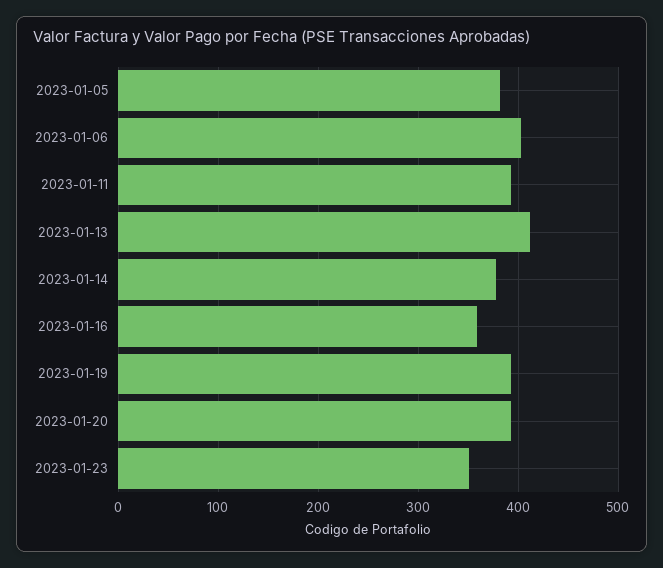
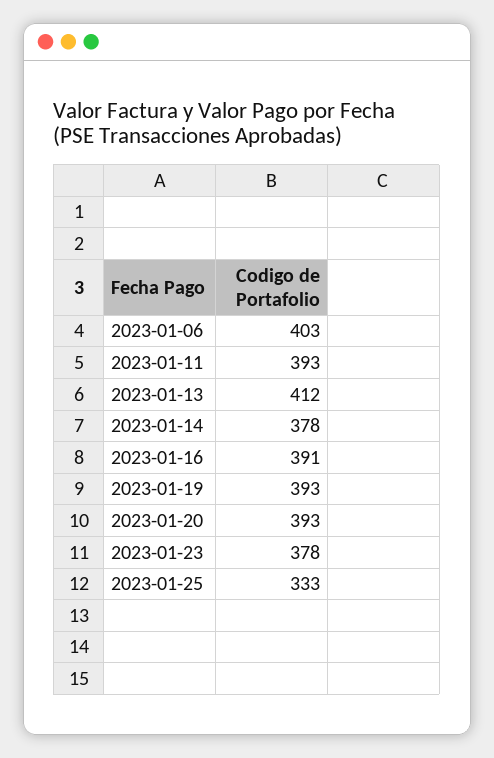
2023-01-05: 380 -> none
2023-01-16: 360 -> 391
2023-01-23: 350 -> 378
2023-01-25: none -> 333

